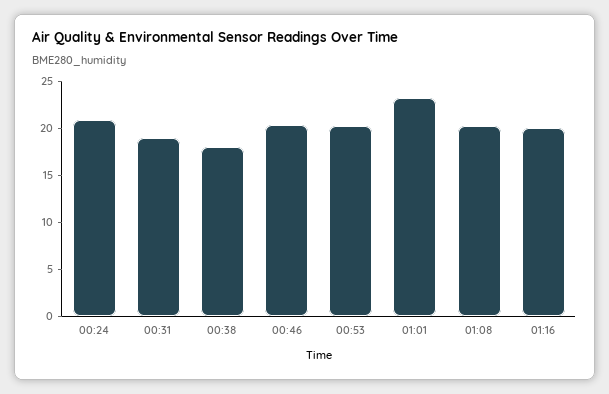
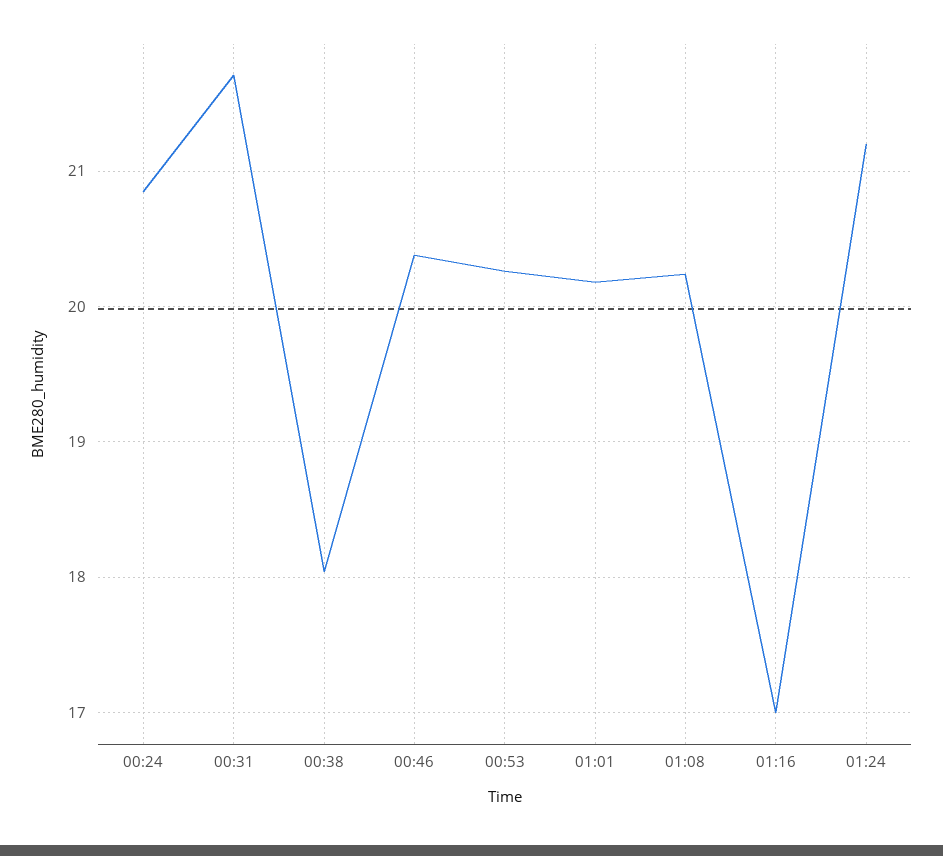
00:31: 19 -> 21.7
01:01: 23 -> 20.2
01:16: 20 -> 17
01:24: none -> 21.2

